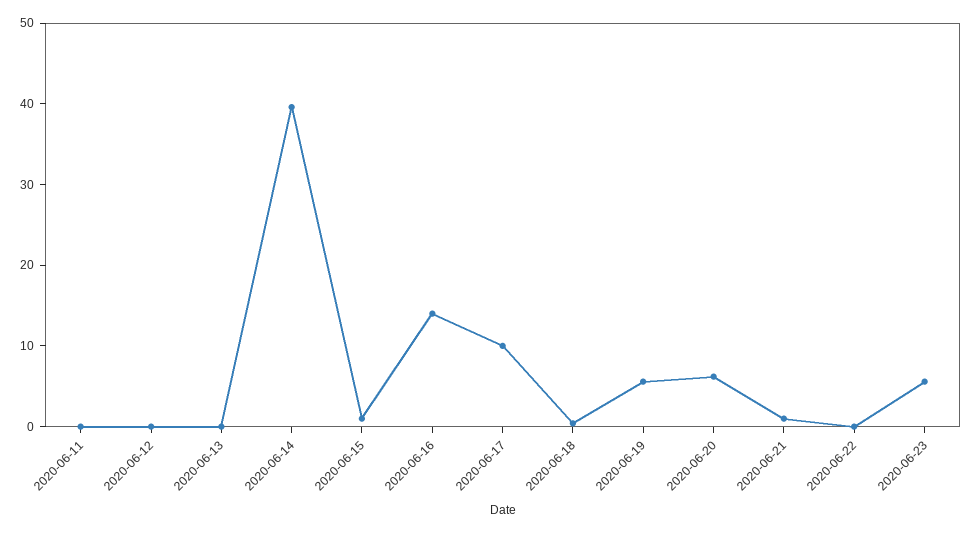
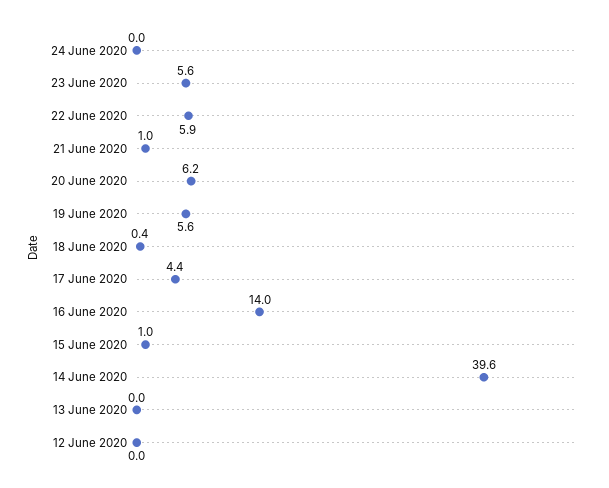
2020-06-11: 0 -> none
2020-06-17: 10 -> 4.4
2020-06-22: 0 -> 5.9
24 June 2020: none -> 0

